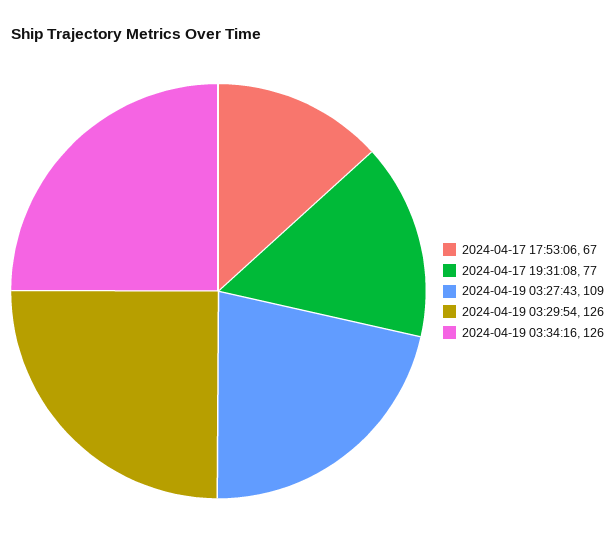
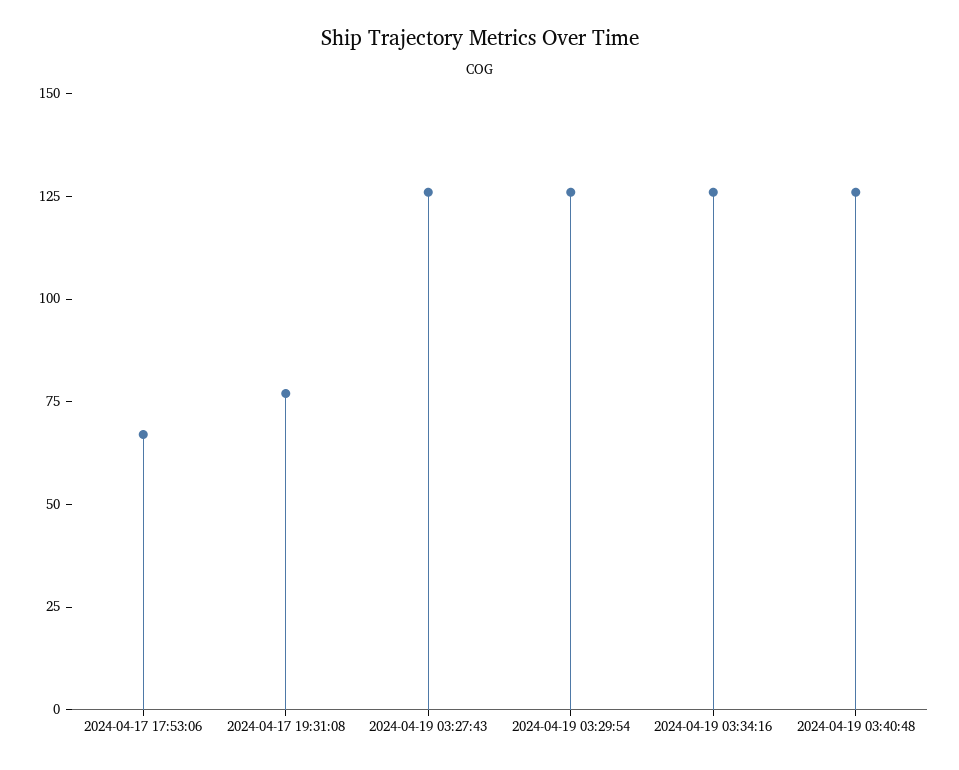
2024-04-19 03:27:43: 109 -> 125
2024-04-19 03:40:48: none -> 125

